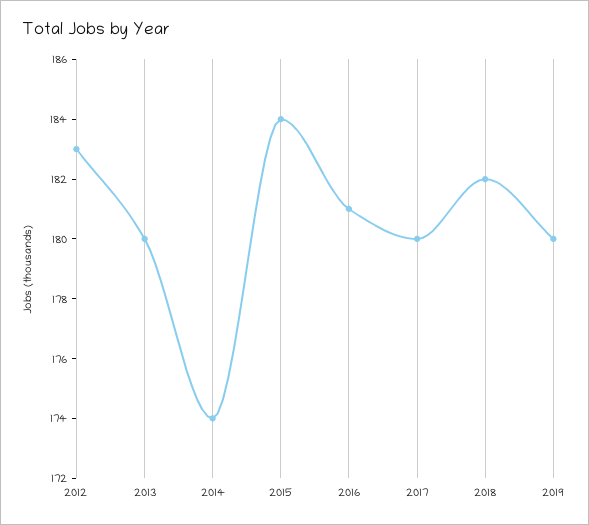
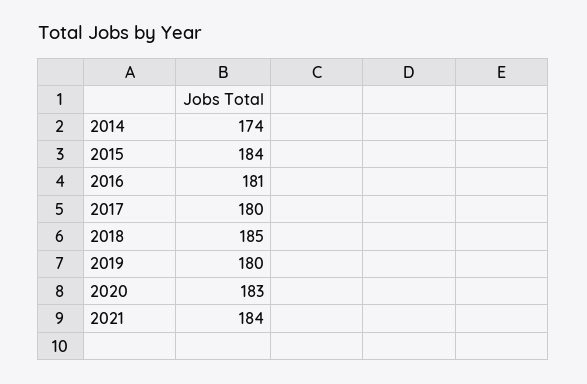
2012: 183 -> none
2013: 180 -> none
2018: 182 -> 185
2020: none -> 183
2021: none -> 184

